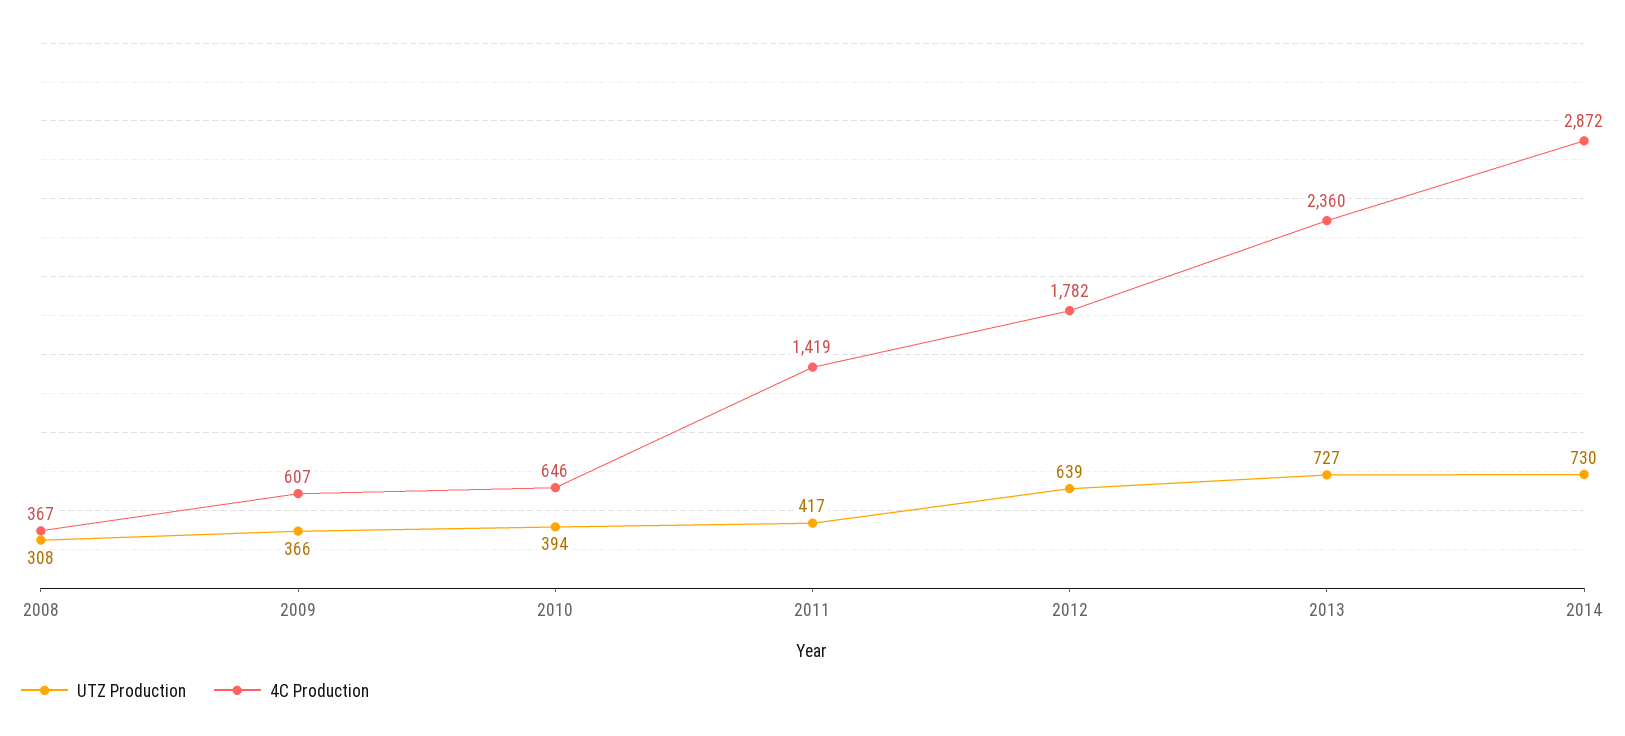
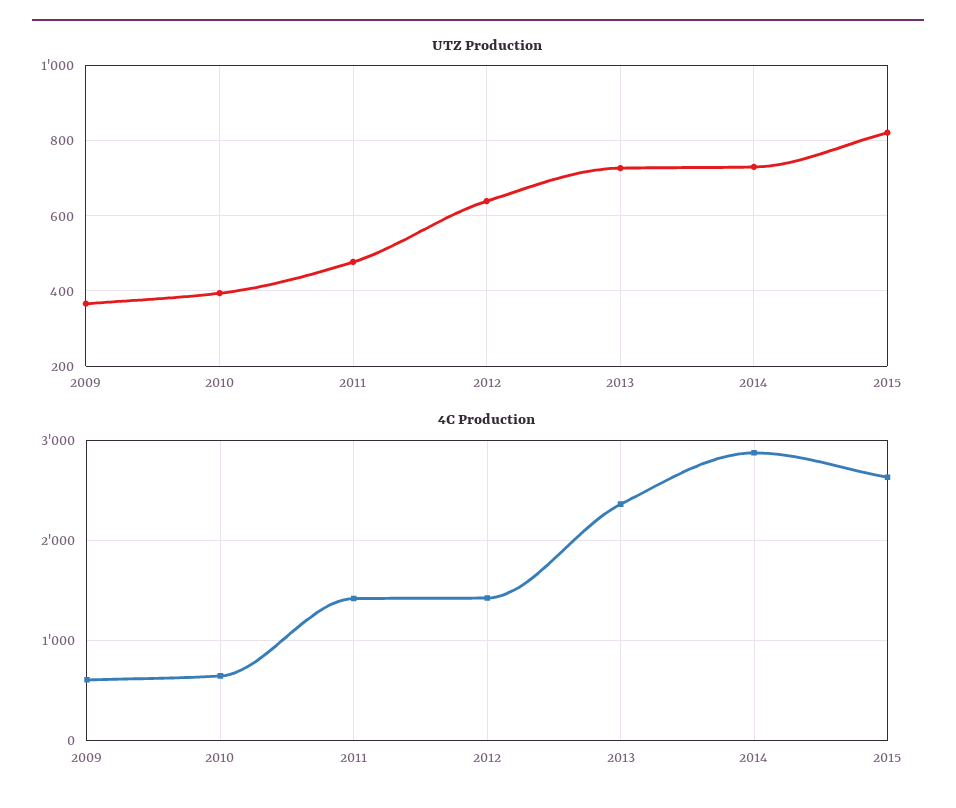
UTZ Production, 2008: 308 -> none
4C Production, 2008: 367 -> none
UTZ Production, 2011: 417 -> 480
4C Production, 2012: 1782 -> 1400
UTZ Production, 2015: none -> 820
4C Production, 2015: none -> 2600

